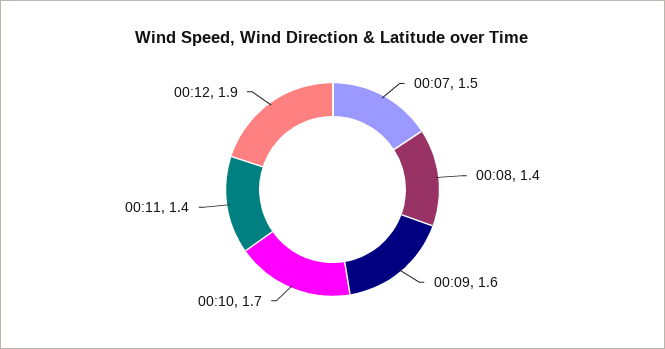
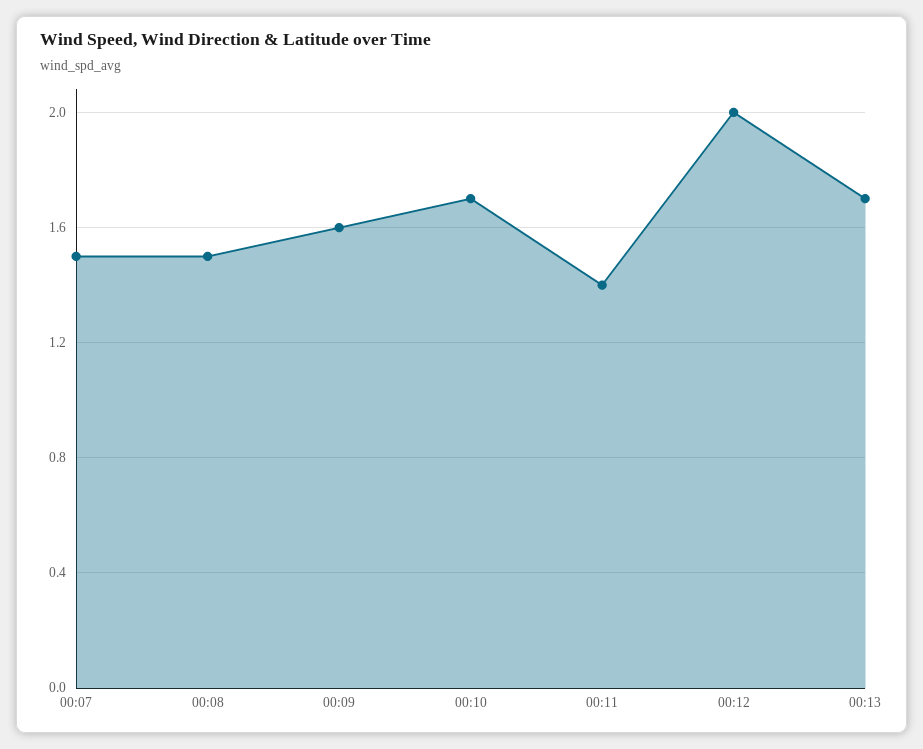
00:08: 1.4 -> 1.5
00:12: 1.9 -> 2
00:13: none -> 1.7

